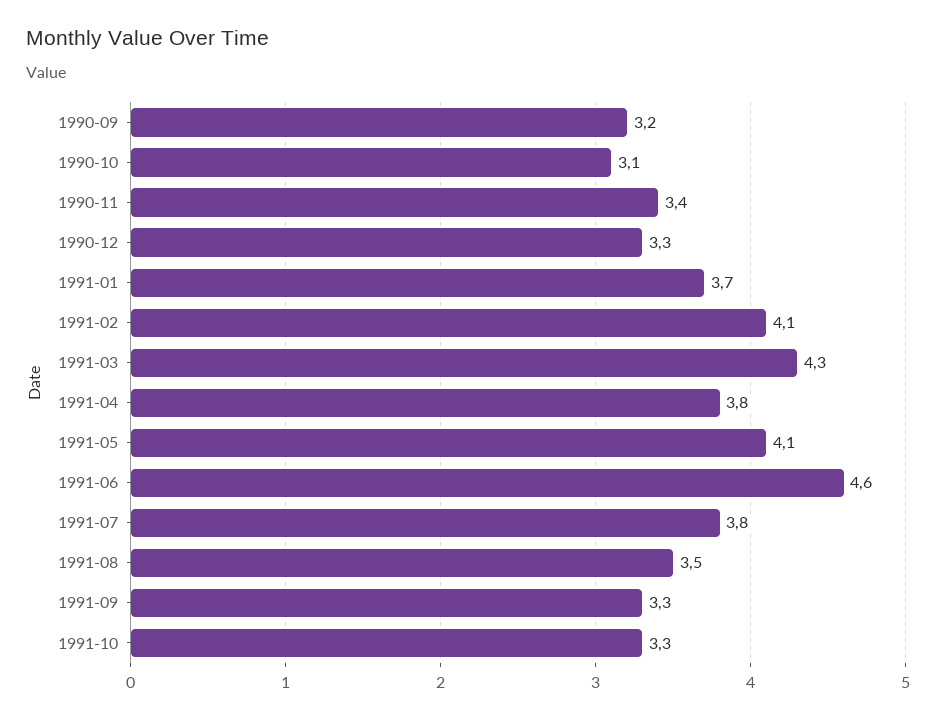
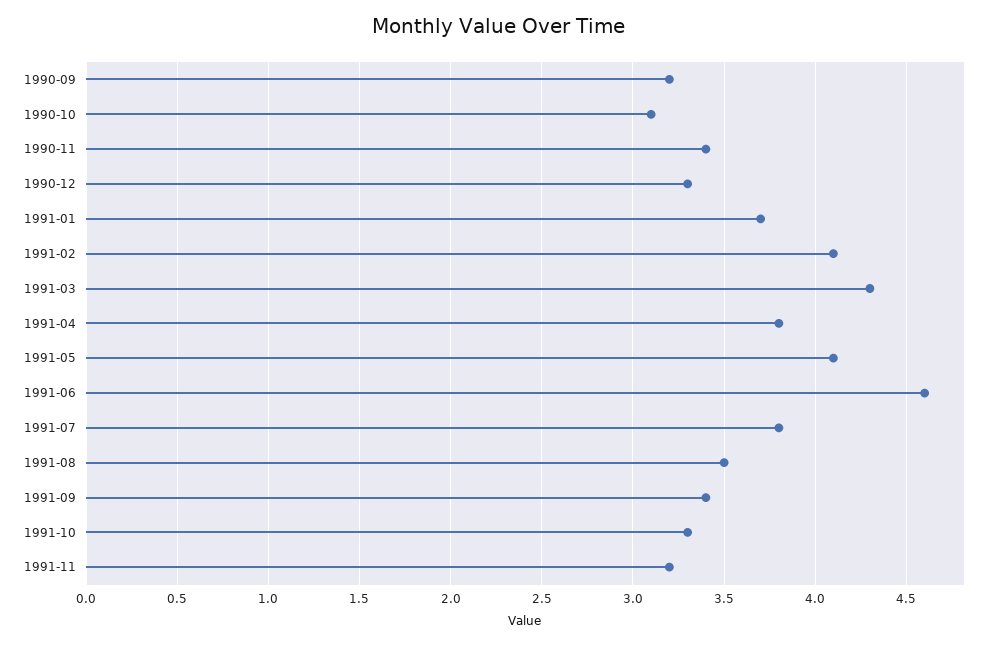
1991-09: 3.3 -> 3.4
1991-11: none -> 3.2

